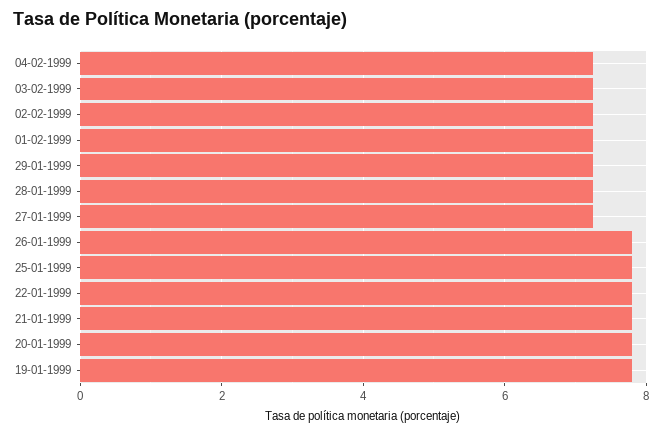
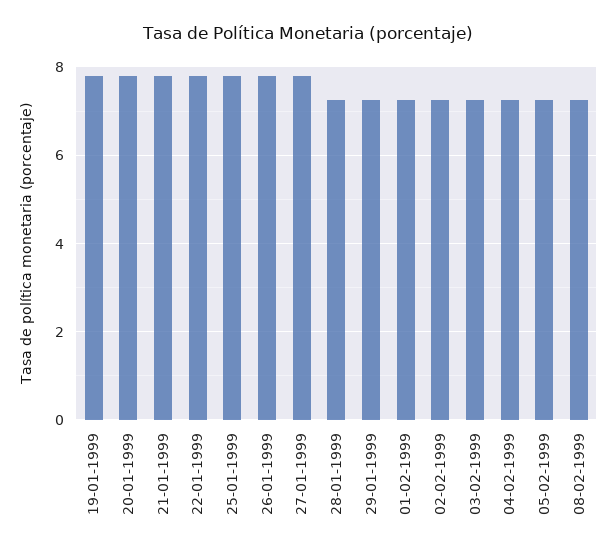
27-01-1999: 7.2 -> 7.8
05-02-1999: none -> 7.2
08-02-1999: none -> 7.2

